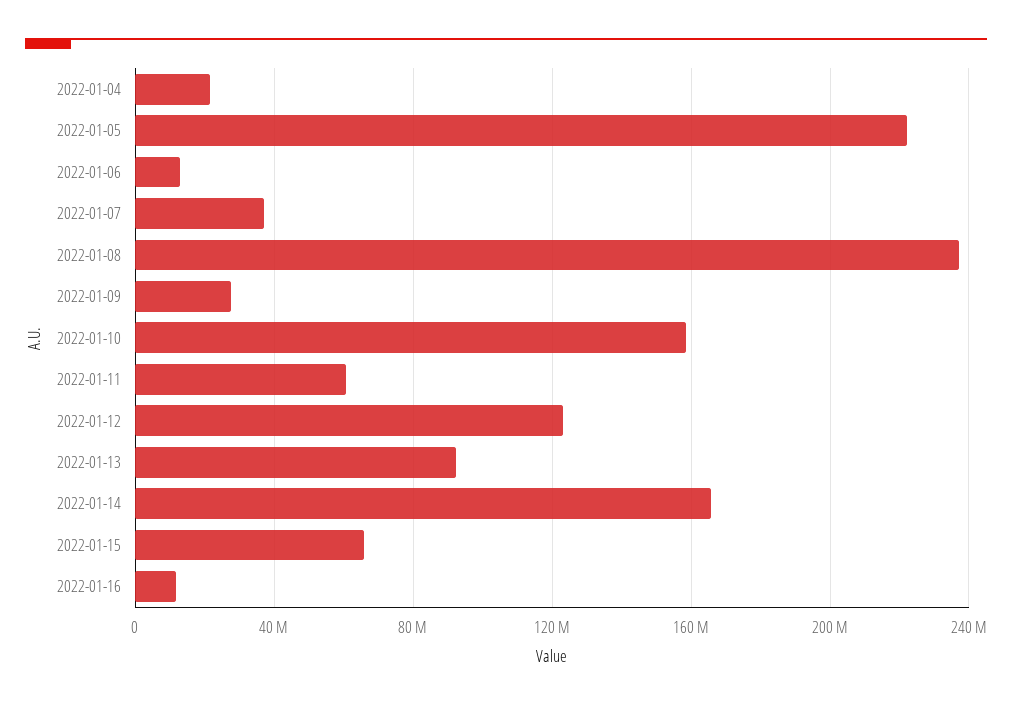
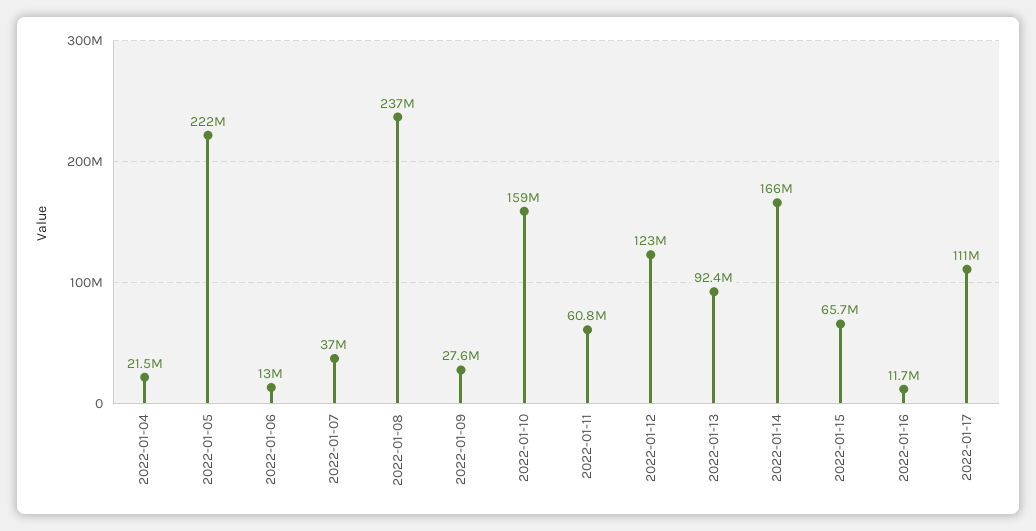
2022-01-17: none -> 111000000

